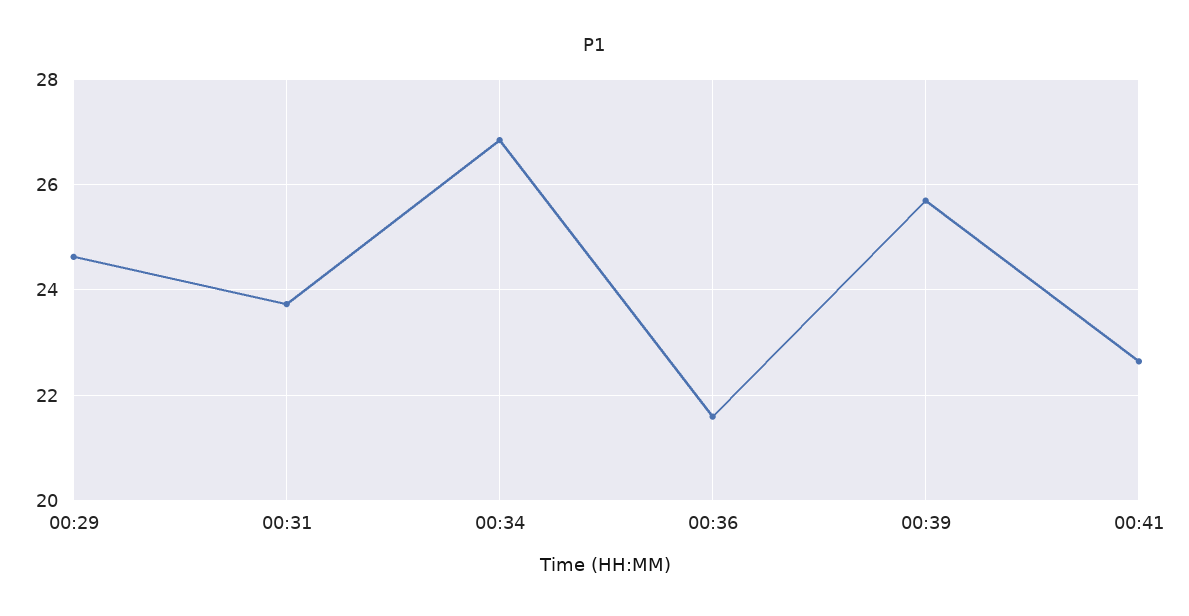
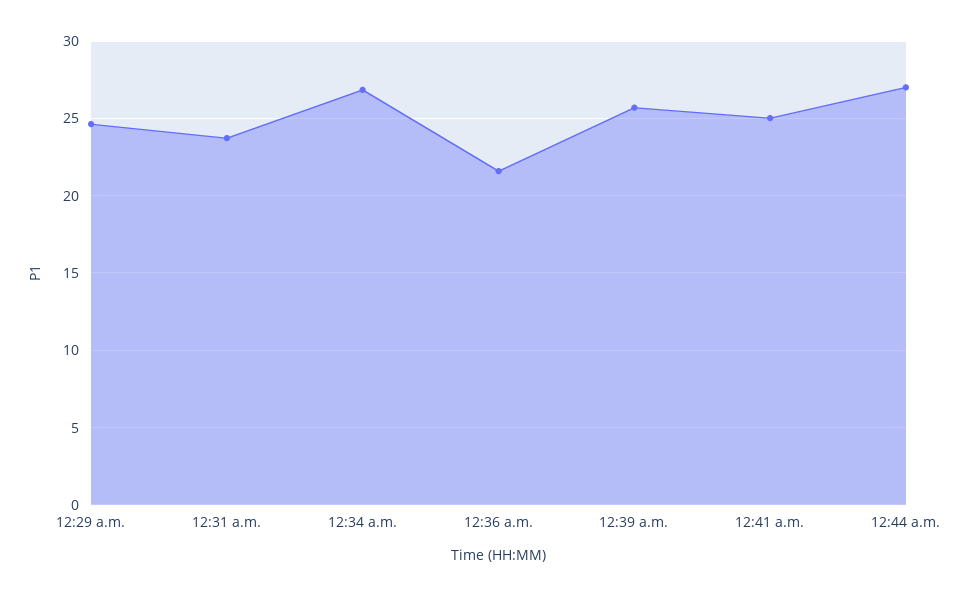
00:41: 22.6 -> 25
12:44 a.m.: none -> 27

